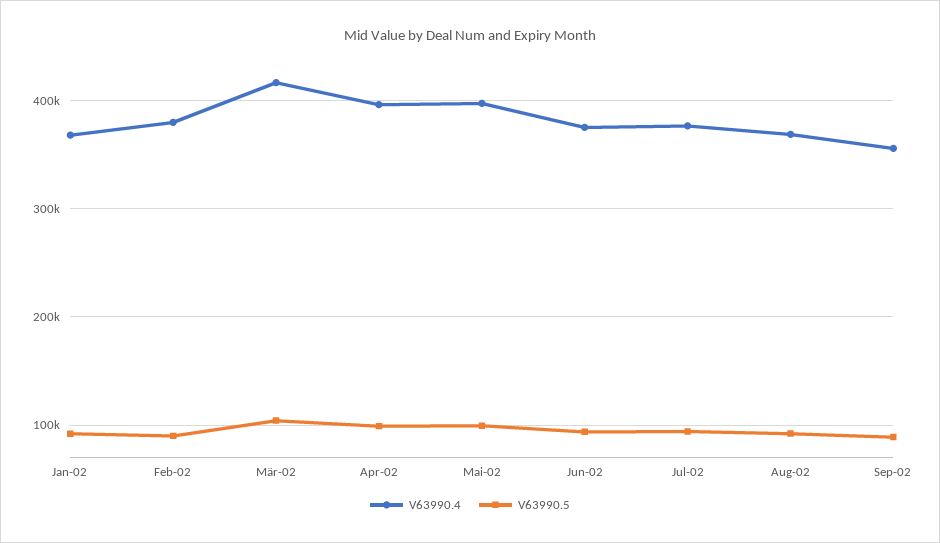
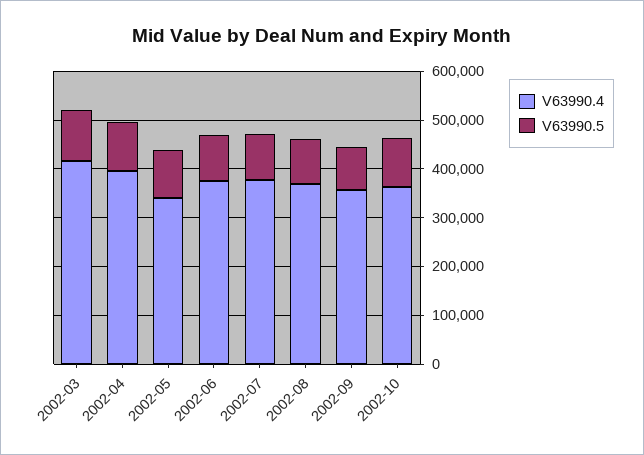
V63990.4, Jan-02: 370000 -> none
V63990.5, Jan-02: 90000 -> none
V63990.4, Feb-02: 380000 -> none
V63990.5, Feb-02: 90000 -> none
V63990.4, Mai-02: 400000 -> 340000
V63990.4, 2002-10: none -> 360000
V63990.5, 2002-10: none -> 100000

